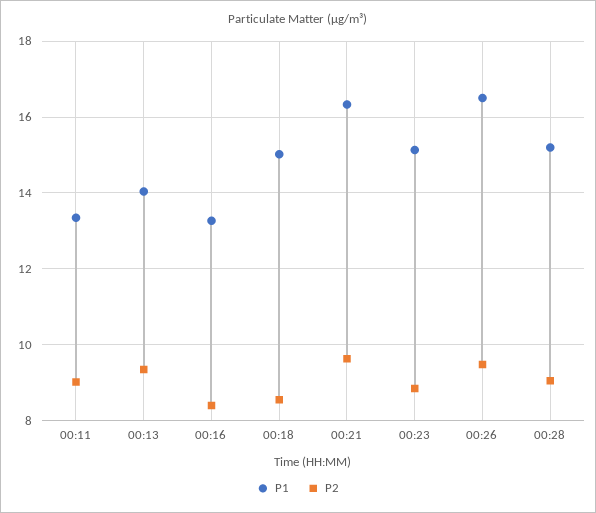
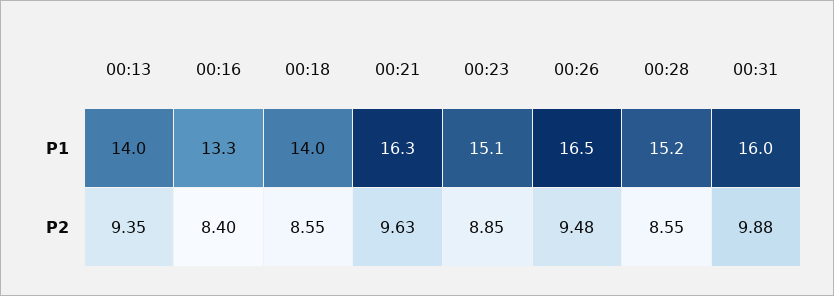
P1, 00:11: 13.4 -> none
P2, 00:11: 9 -> none
P1, 00:18: 15 -> 14
P2, 00:28: 9 -> 8.55
P1, 00:31: none -> 16
P2, 00:31: none -> 9.88

